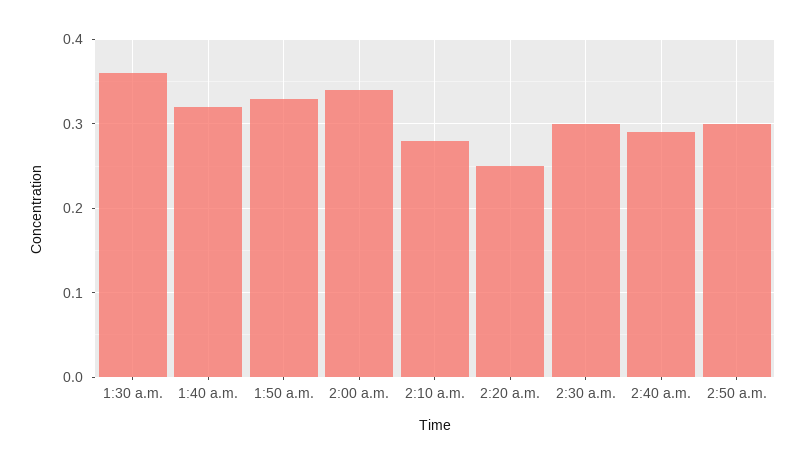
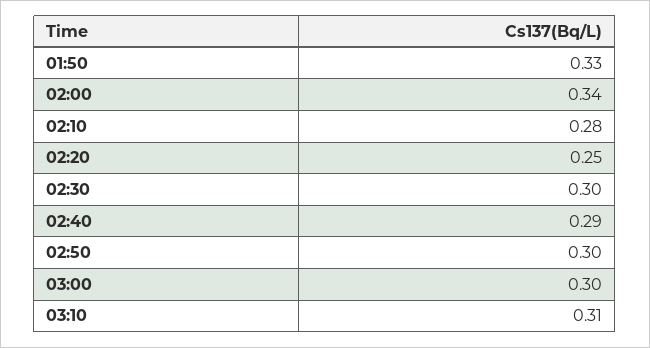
1:30 a.m.: 0.36 -> none
1:40 a.m.: 0.32 -> none
03:00: none -> 0.3
03:10: none -> 0.31

